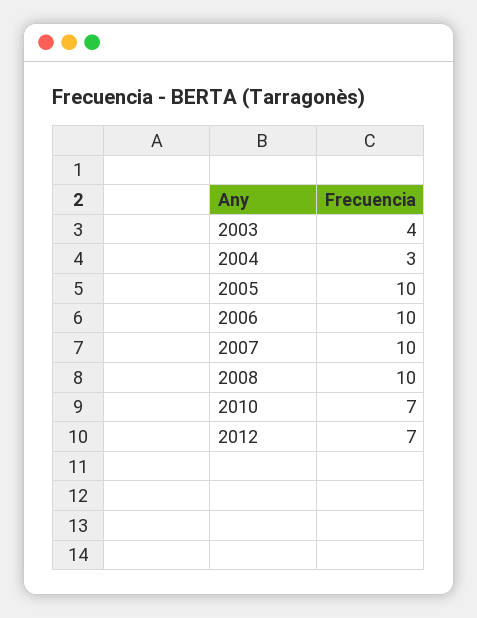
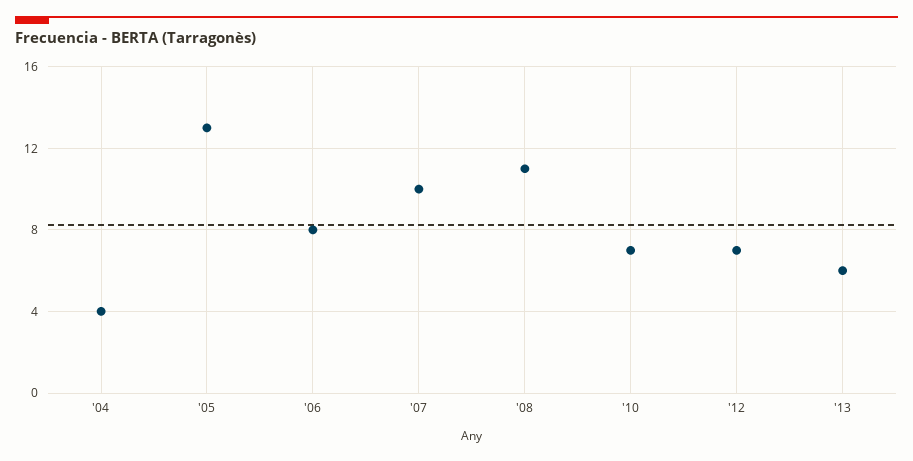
2003: 4 -> none
2004: 3 -> 4
2005: 10 -> 13
2006: 10 -> 8
2008: 10 -> 11
'13: none -> 6

